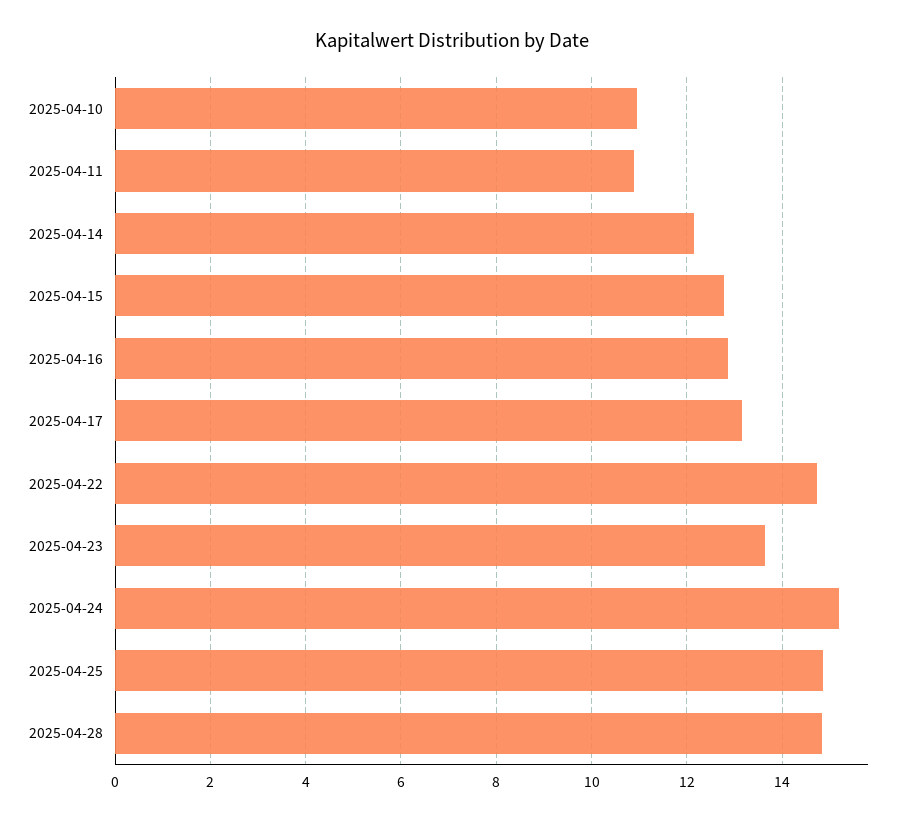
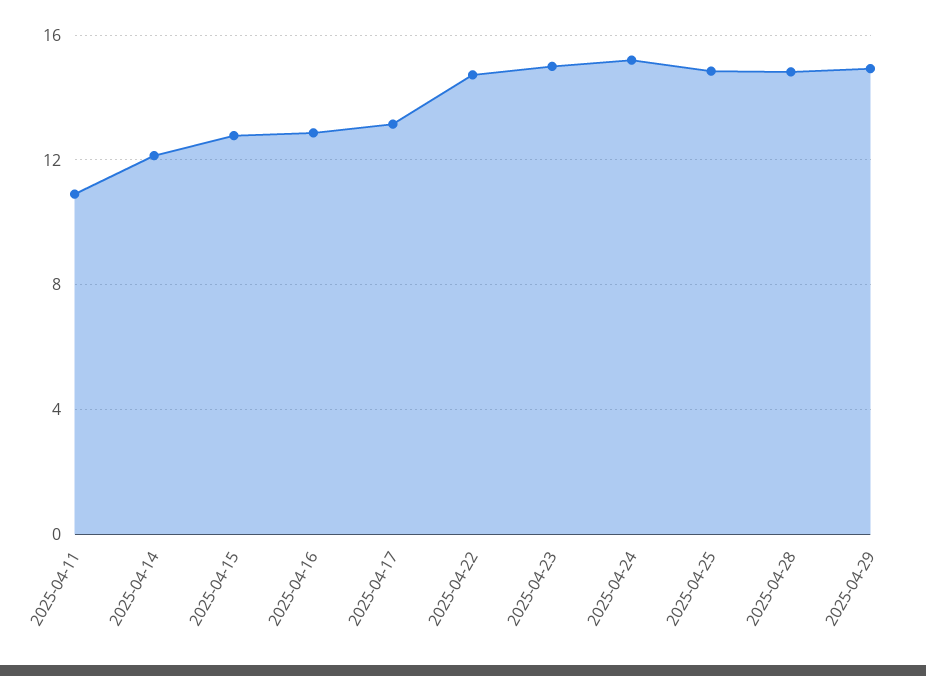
2025-04-10: 11 -> none
2025-04-23: 13.6 -> 15
2025-04-29: none -> 15

